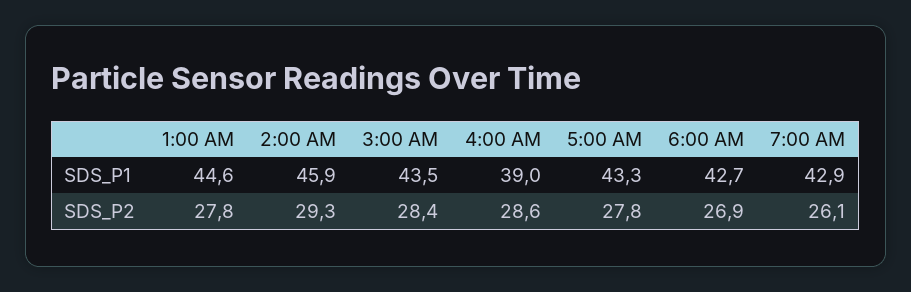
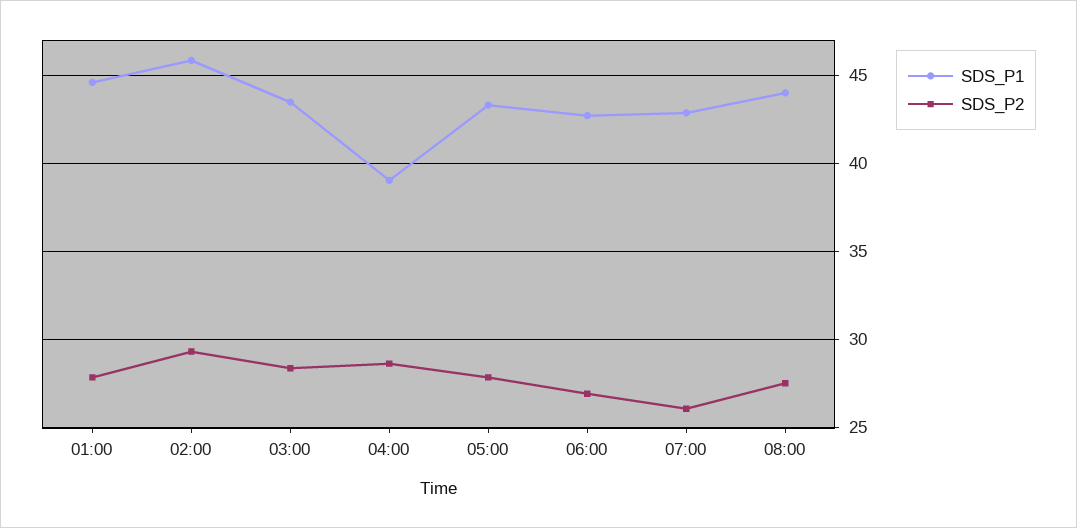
SDS_P1, 08:00: none -> 44
SDS_P2, 08:00: none -> 27.5

